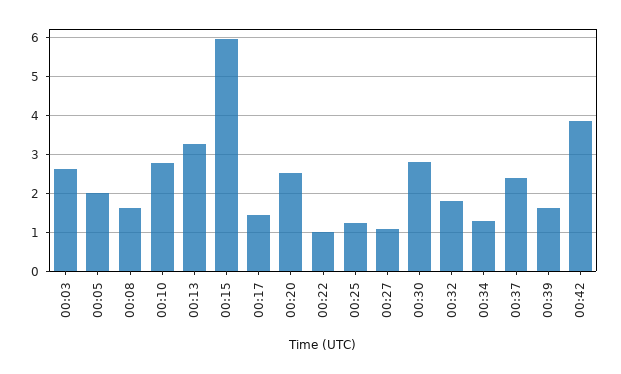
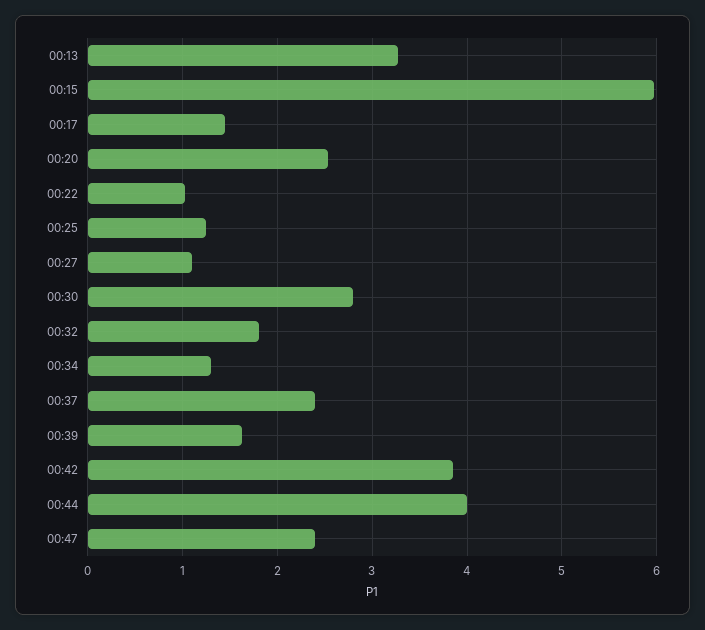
00:03: 2.6 -> none
00:05: 2 -> none
00:08: 1.6 -> none
00:10: 2.8 -> none
00:44: none -> 4
00:47: none -> 2.4

